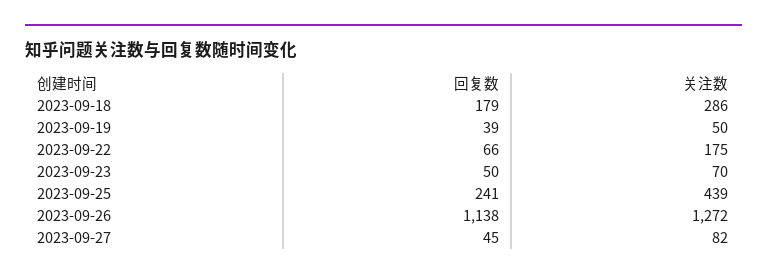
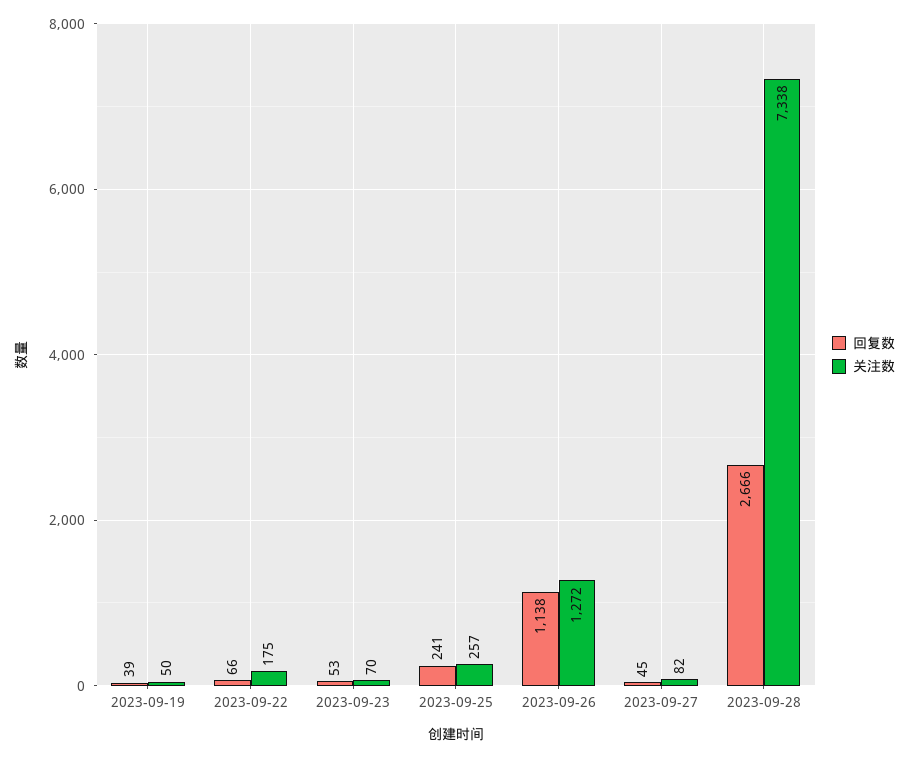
回复数, 2023-09-18: 179 -> none
关注数, 2023-09-18: 286 -> none
回复数, 2023-09-23: 50 -> 53
关注数, 2023-09-25: 439 -> 257
回复数, 2023-09-28: none -> 2666
关注数, 2023-09-28: none -> 7338

